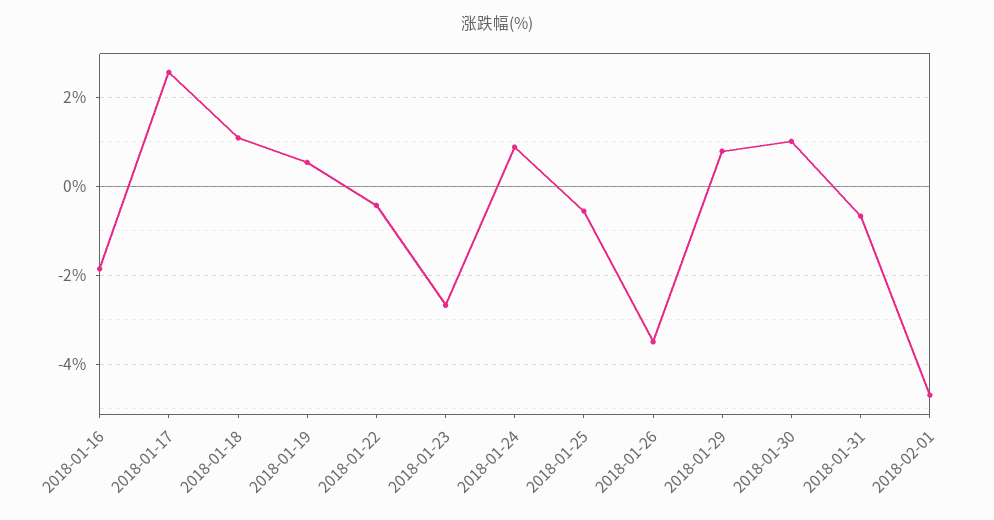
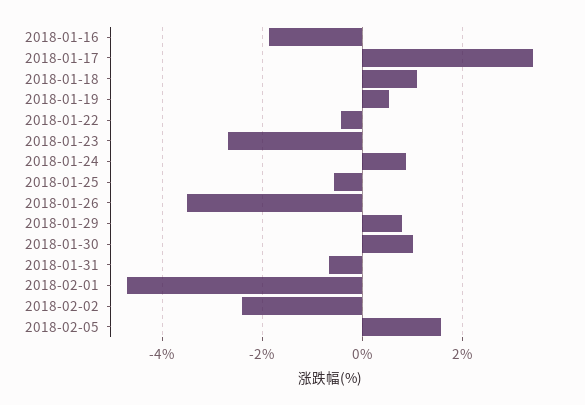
2018-01-17: 2.6 -> 3.4
2018-02-02: none -> -2.4
2018-02-05: none -> 1.6

